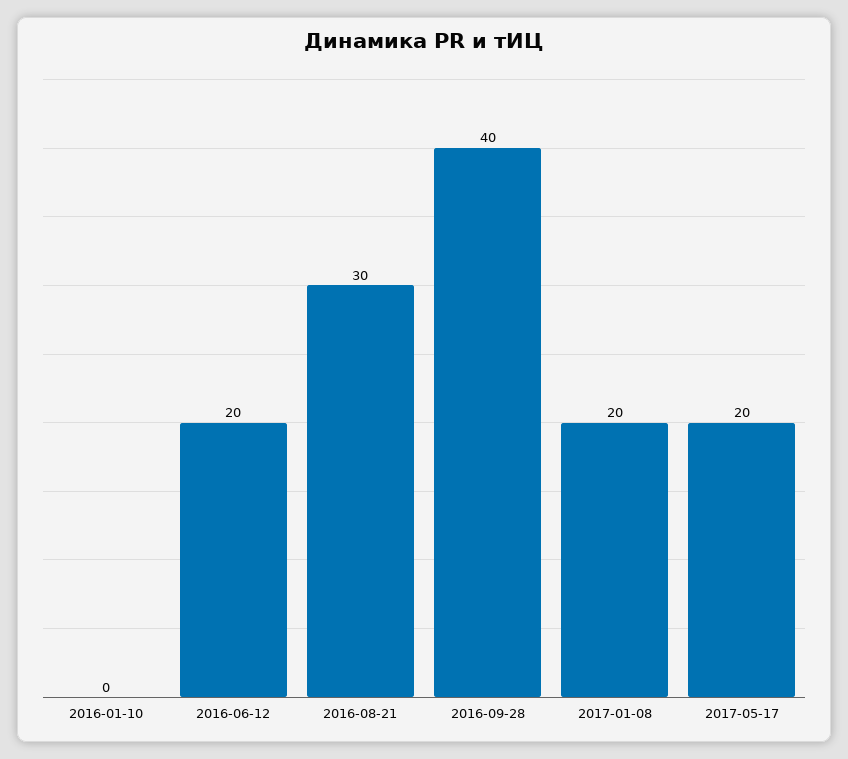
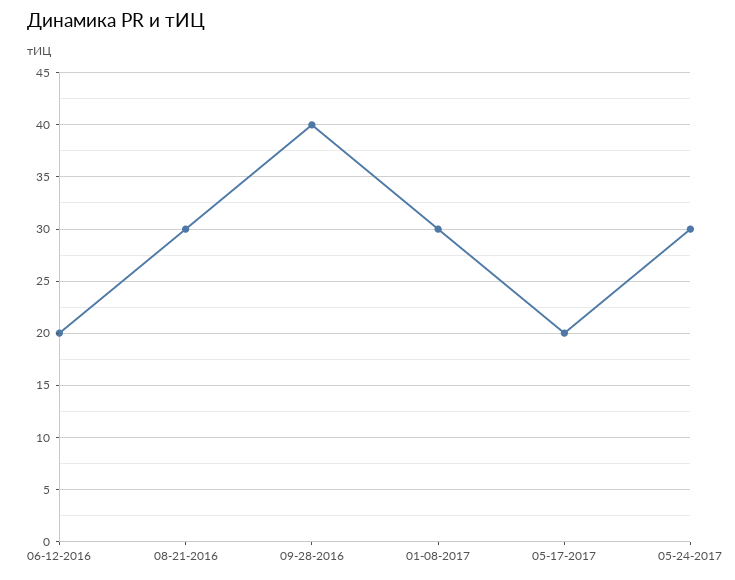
2016-01-10: 0 -> none
2017-01-08: 20 -> 30
05-24-2017: none -> 30

